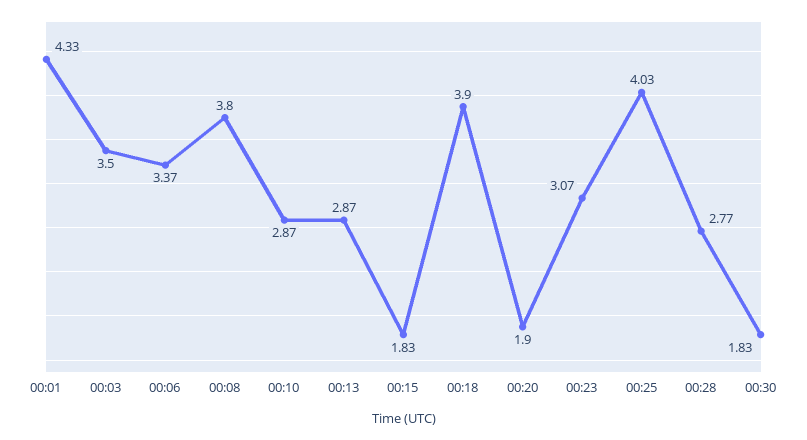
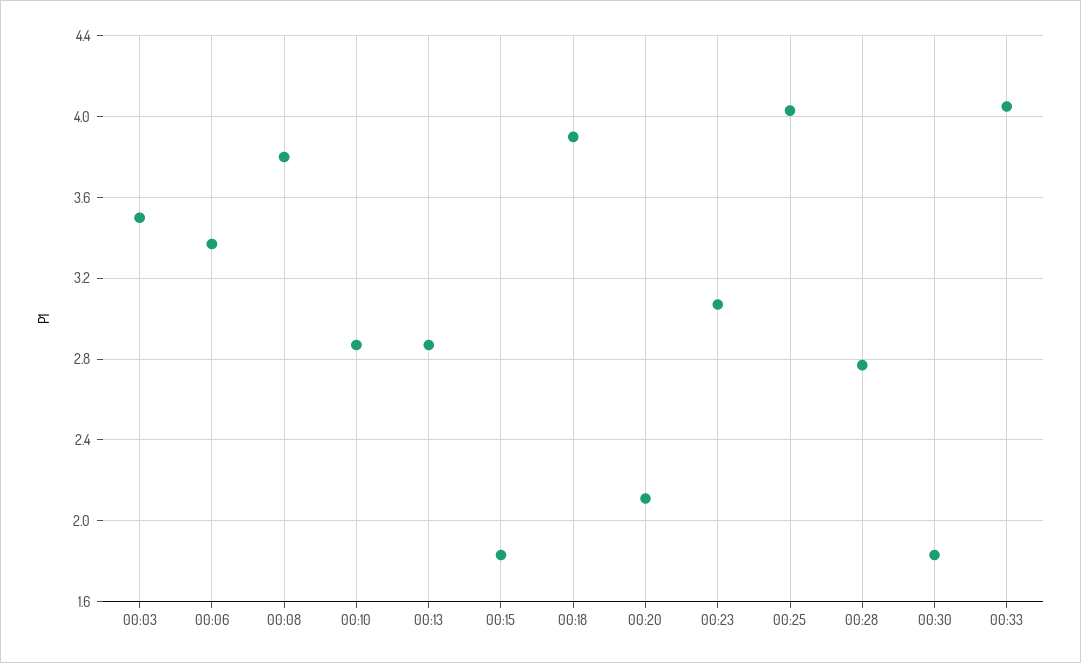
00:01: 4.33 -> none
00:20: 1.9 -> 2.1
00:33: none -> 4.05

